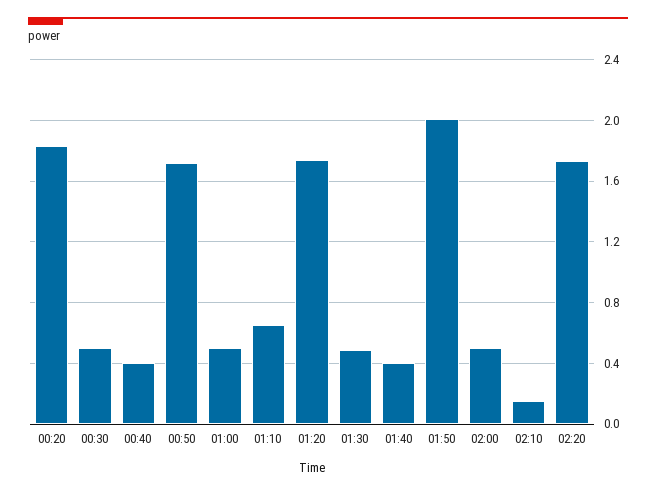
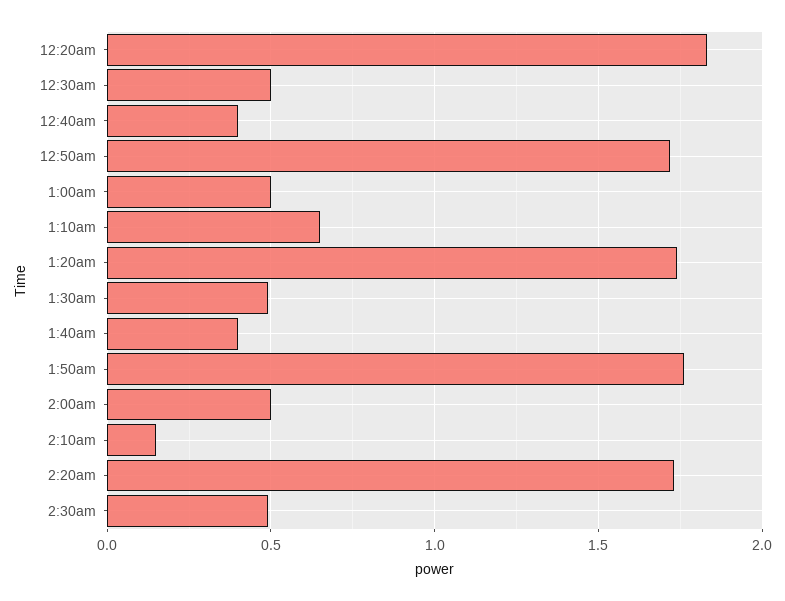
01:50: 2 -> 1.75
2:30am: none -> 0.5

